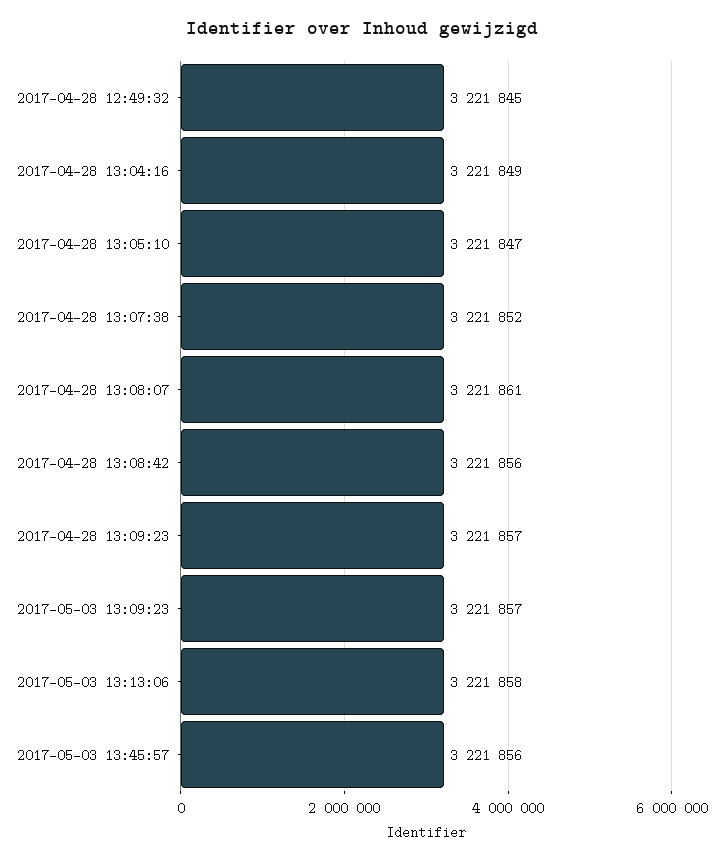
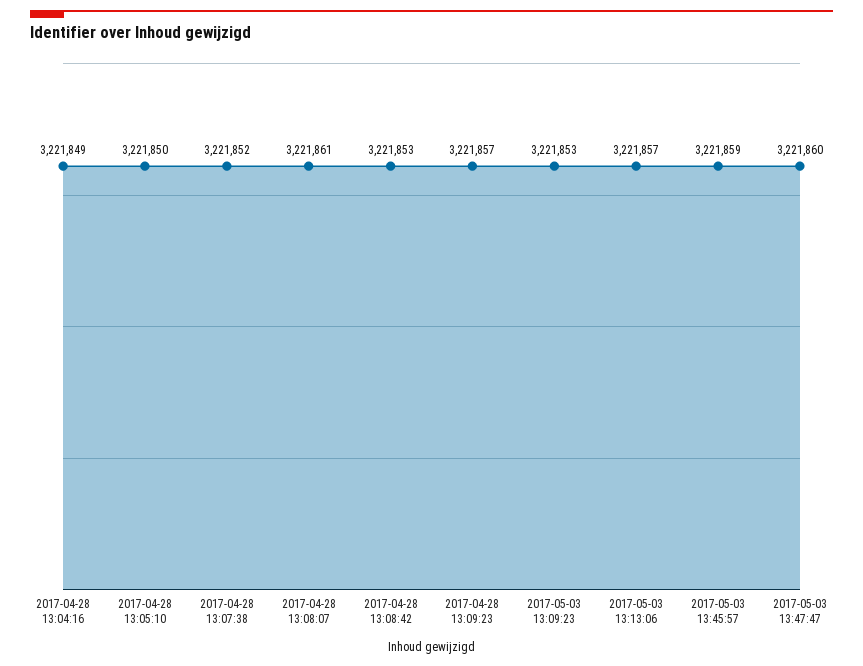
2017-04-28 12:49:32: 3221845 -> none
2017-04-28 13:05:10: 3221847 -> 3221850
2017-04-28 13:08:42: 3221856 -> 3221853
2017-05-03 13:09:23: 3221857 -> 3221853
2017-05-03 13:13:06: 3221858 -> 3221857
2017-05-03 13:45:57: 3221856 -> 3221859
2017-05-03 13:47:47: none -> 3221860

